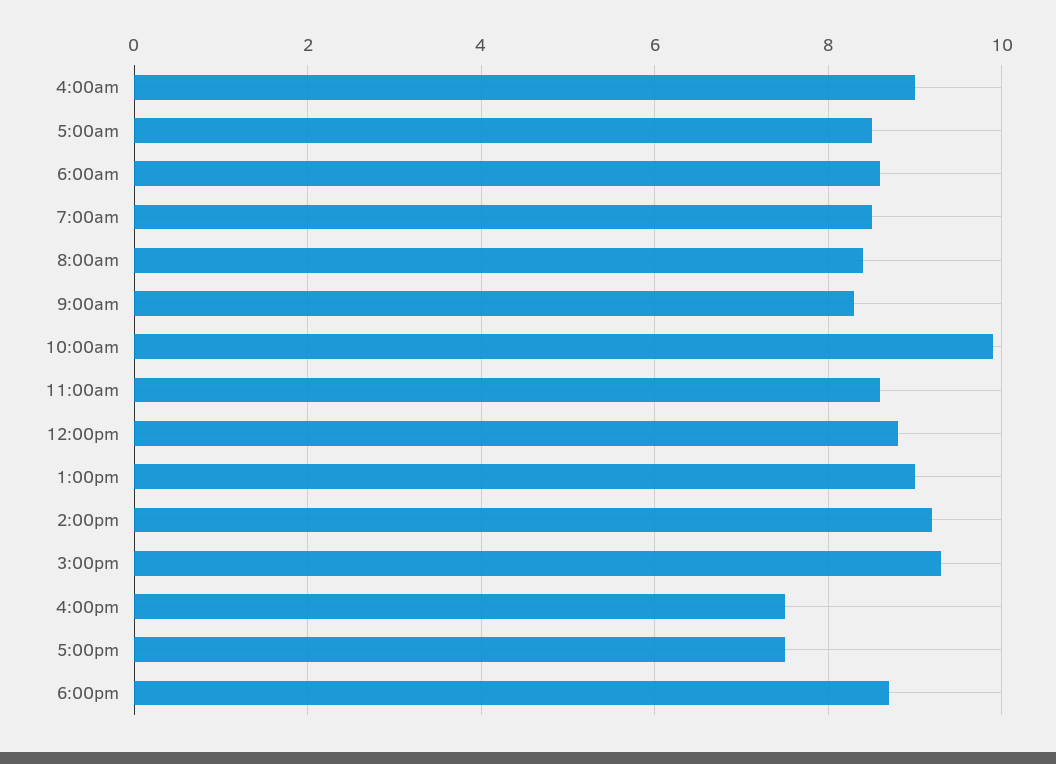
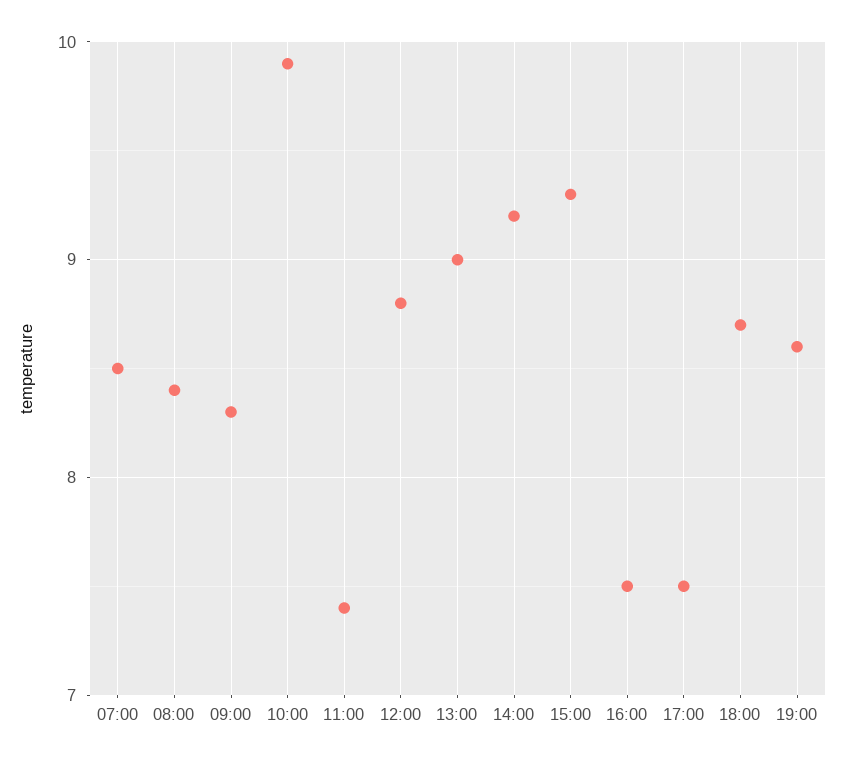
4:00am: 9 -> none
5:00am: 8.5 -> none
6:00am: 8.5 -> none
11:00am: 8.5 -> 7.4
19:00: none -> 8.6

